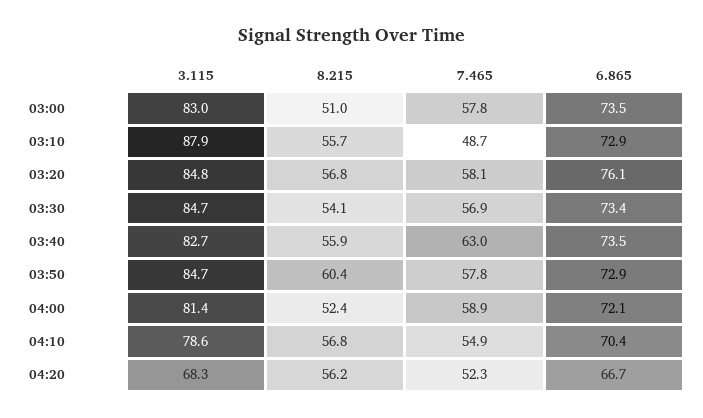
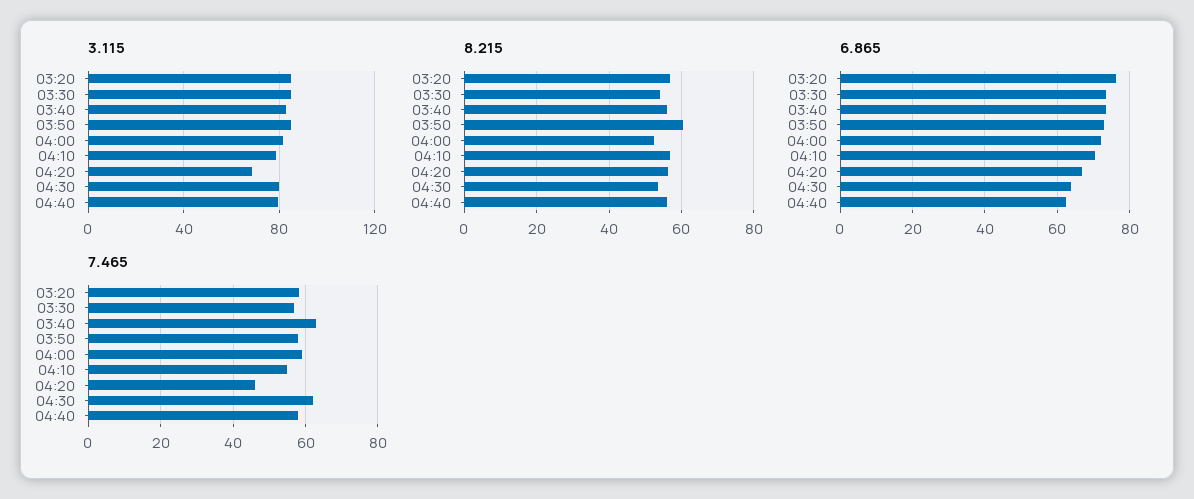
3.115, 03:00: 83 -> none
8.215, 03:00: 51 -> none
7.465, 03:00: 57.8 -> none
6.865, 03:00: 73.5 -> none
3.115, 03:10: 87.9 -> none
8.215, 03:10: 55.7 -> none
7.465, 03:10: 48.7 -> none
6.865, 03:10: 72.9 -> none
7.465, 04:20: 52.3 -> 46
3.115, 04:30: none -> 80
3.115, 04:40: none -> 80
8.215, 04:30: none -> 54
8.215, 04:40: none -> 56
6.865, 04:30: none -> 64
6.865, 04:40: none -> 62
7.465, 04:30: none -> 62
7.465, 04:40: none -> 58

